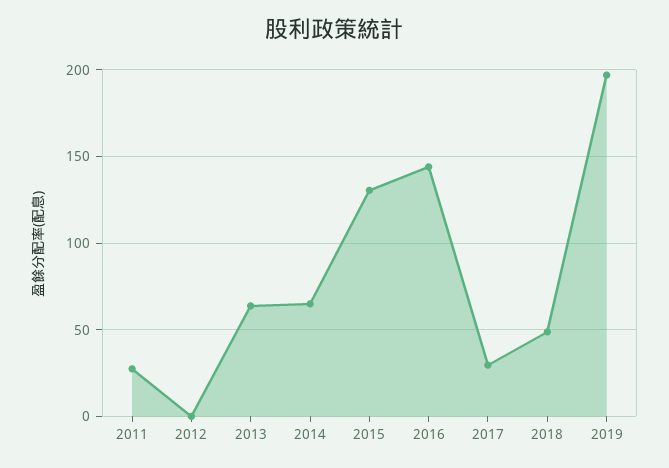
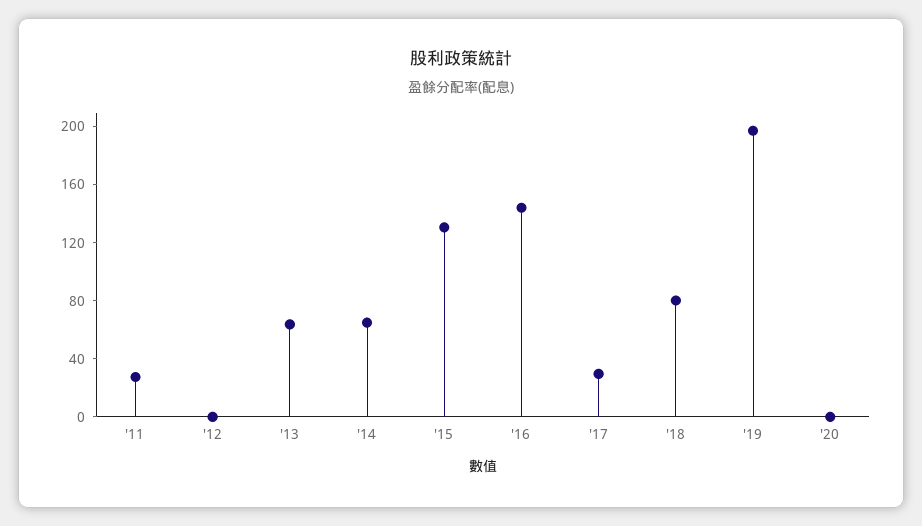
2018: 50 -> 80
'20: none -> 0

